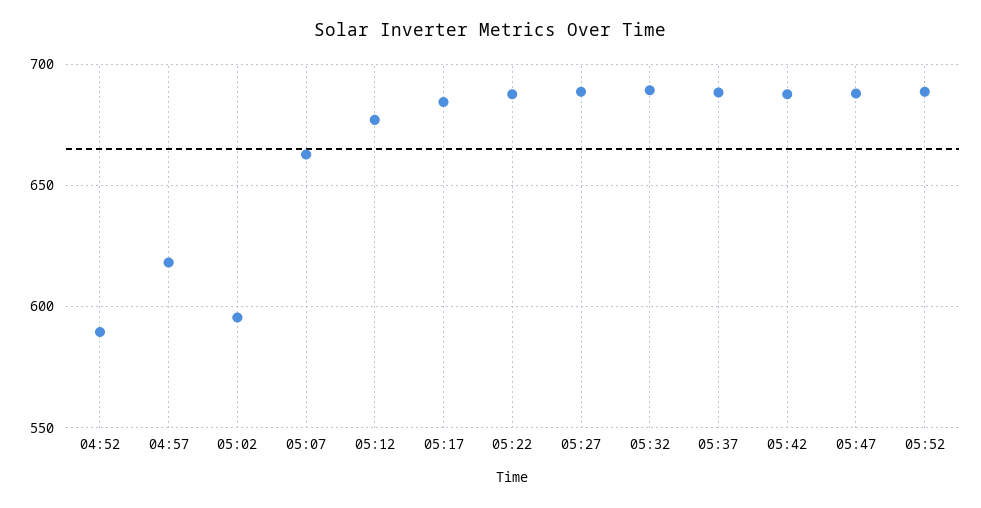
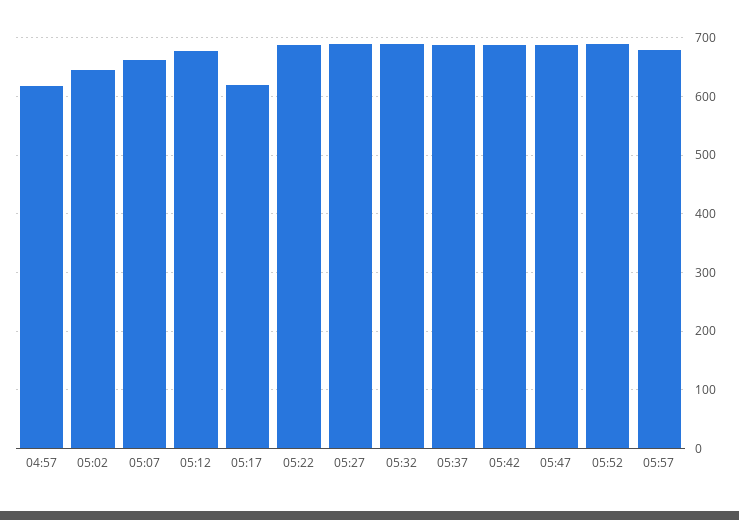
04:52: 590 -> none
05:02: 595 -> 640
05:17: 685 -> 620
05:57: none -> 680

